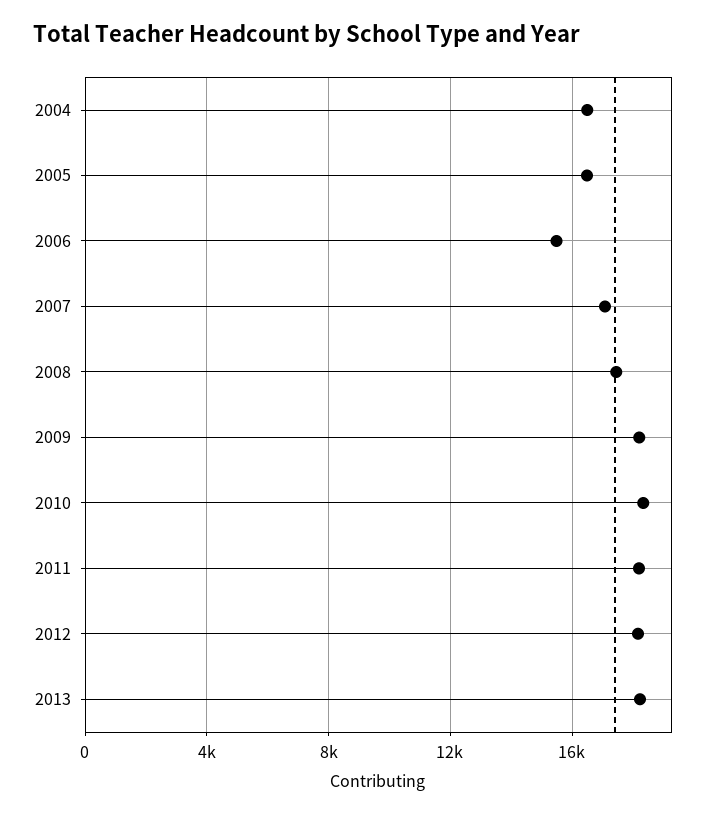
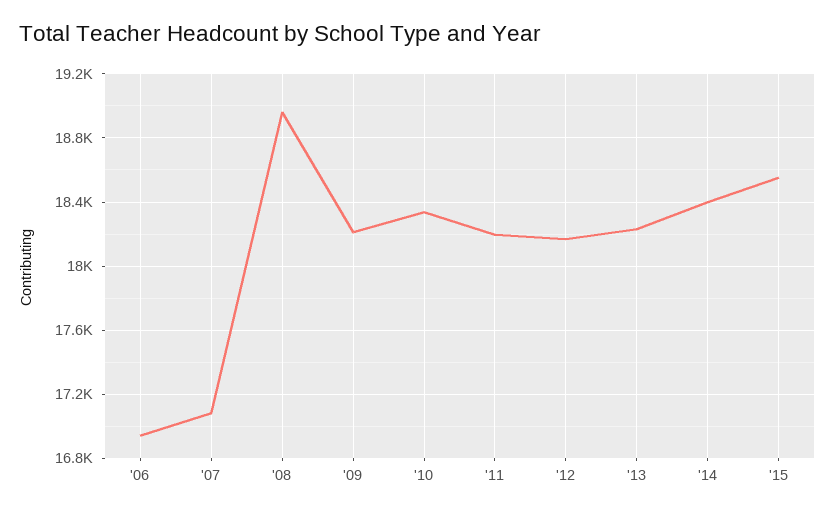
2004: 16500 -> none
2005: 16500 -> none
2006: 15500 -> 16950
2008: 17500 -> 18950
'14: none -> 18400
'15: none -> 18550

